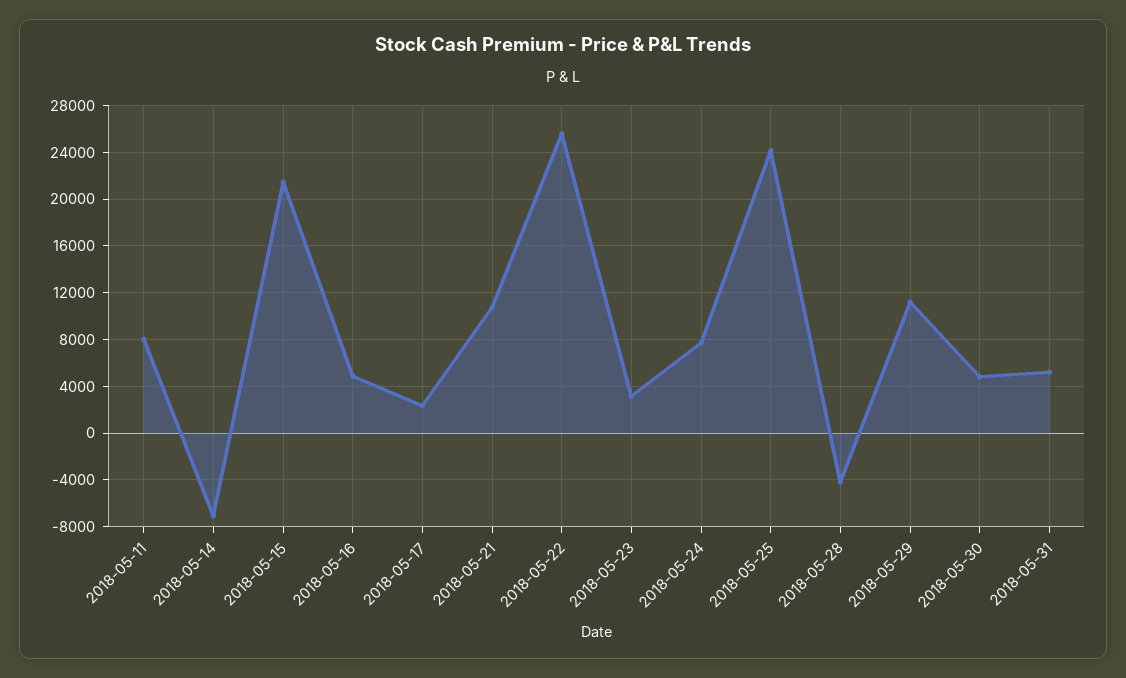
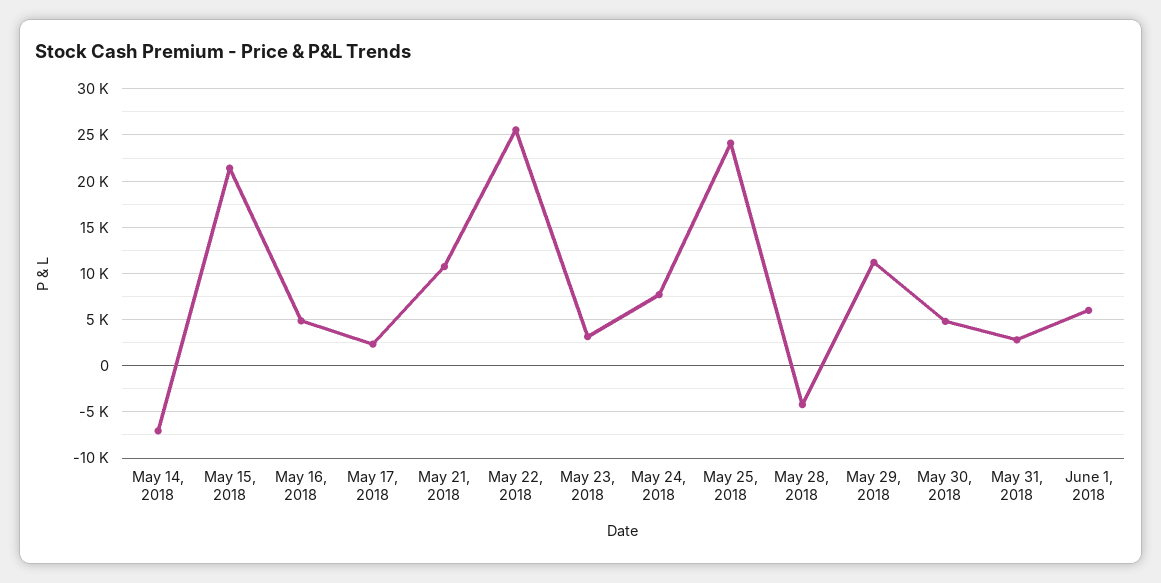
2018-05-11: 8000 -> none
2018-05-31: 5000 -> 3000
June 1, 2018: none -> 6000

